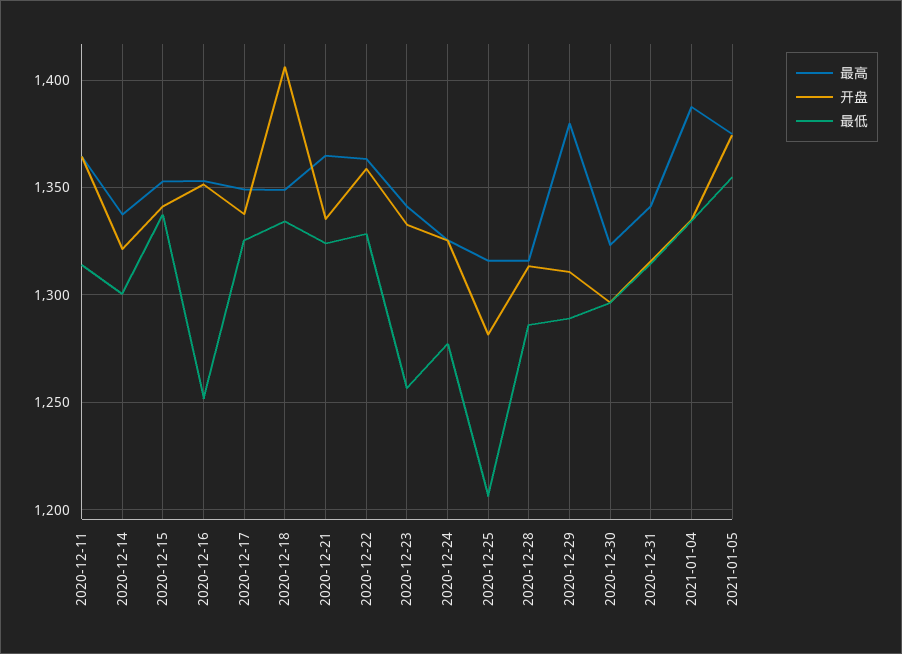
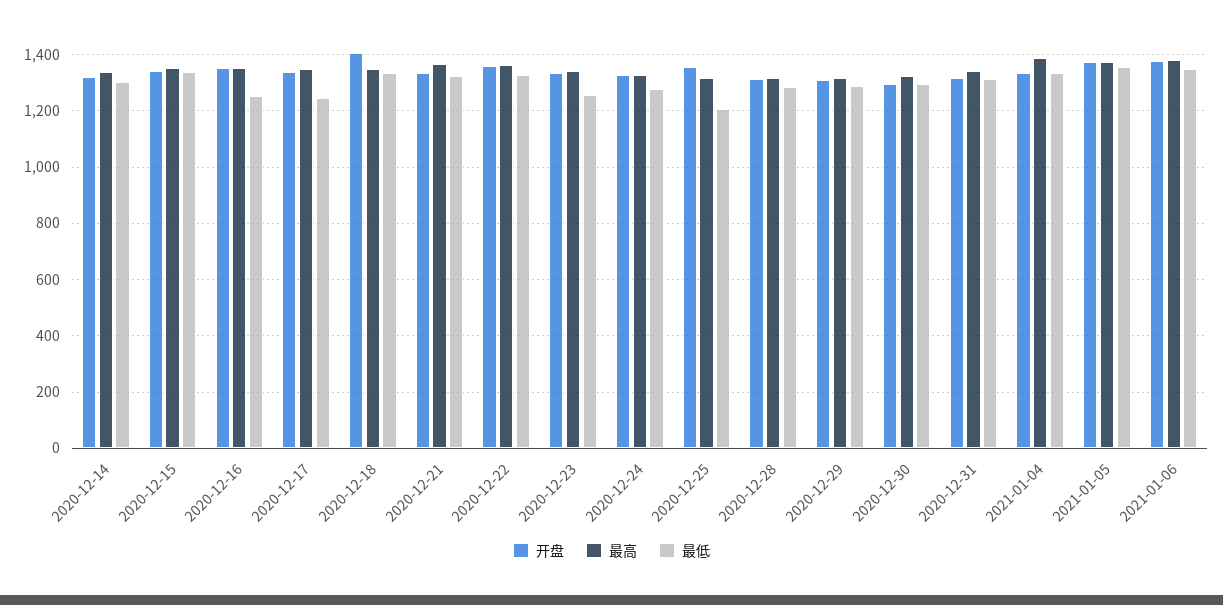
最高, 2020-12-11: 1365 -> none
开盘, 2020-12-11: 1365 -> none
最低, 2020-12-11: 1315 -> none
最低, 2020-12-17: 1325 -> 1250
开盘, 2020-12-25: 1280 -> 1350
最高, 2020-12-29: 1380 -> 1325
开盘, 2021-01-06: none -> 1375
最高, 2021-01-06: none -> 1375
最低, 2021-01-06: none -> 1350

